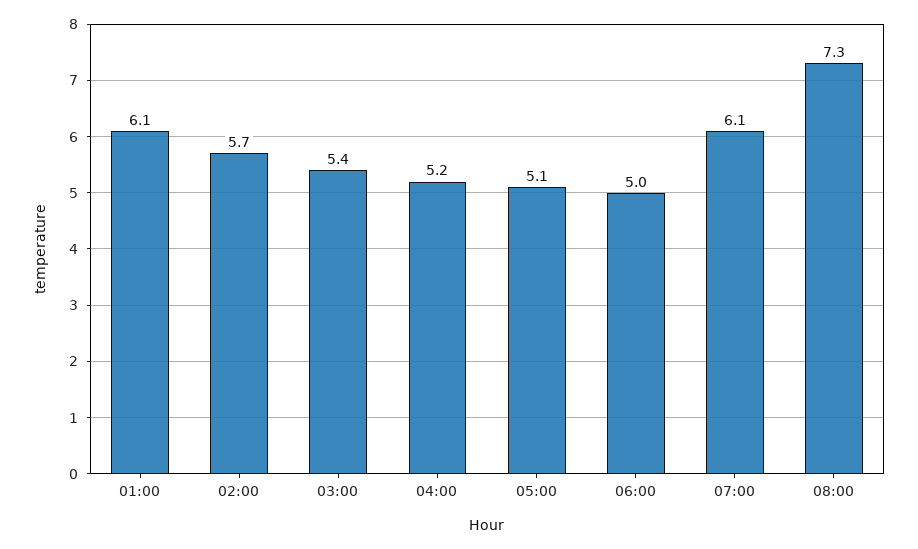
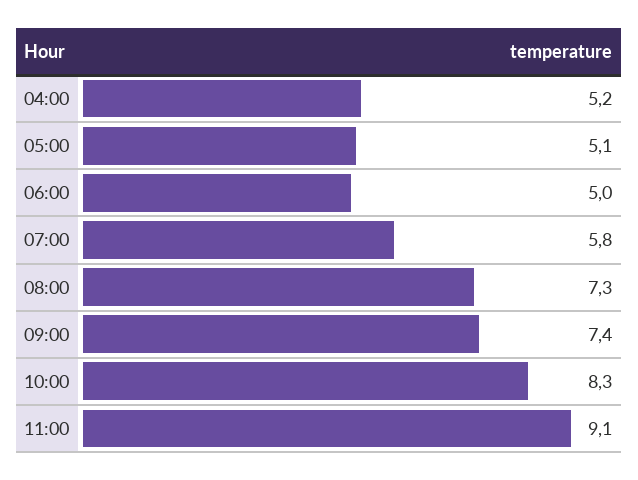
01:00: 6.1 -> none
02:00: 5.7 -> none
03:00: 5.4 -> none
07:00: 6.1 -> 5.8
09:00: none -> 7.4
10:00: none -> 8.3
11:00: none -> 9.1

